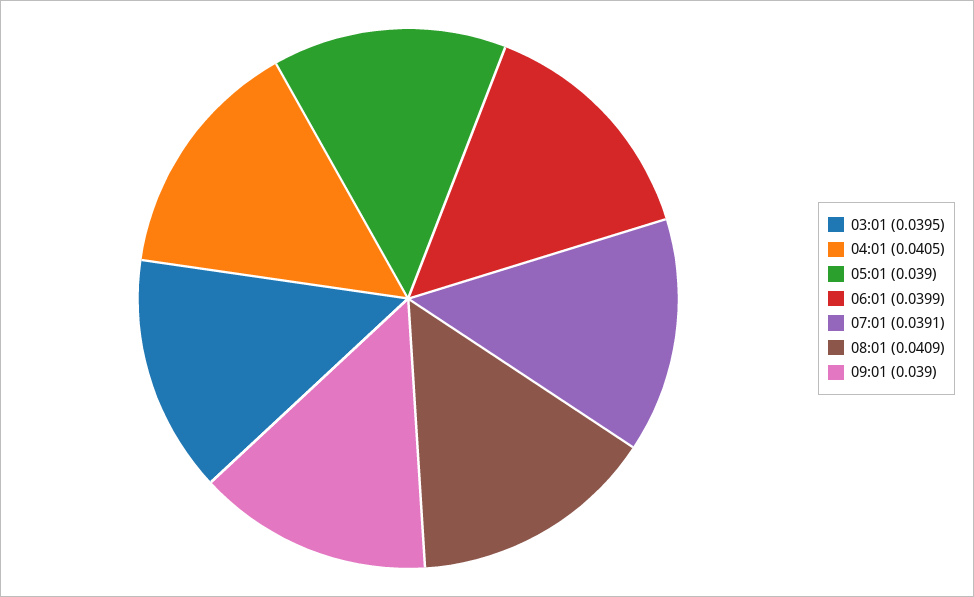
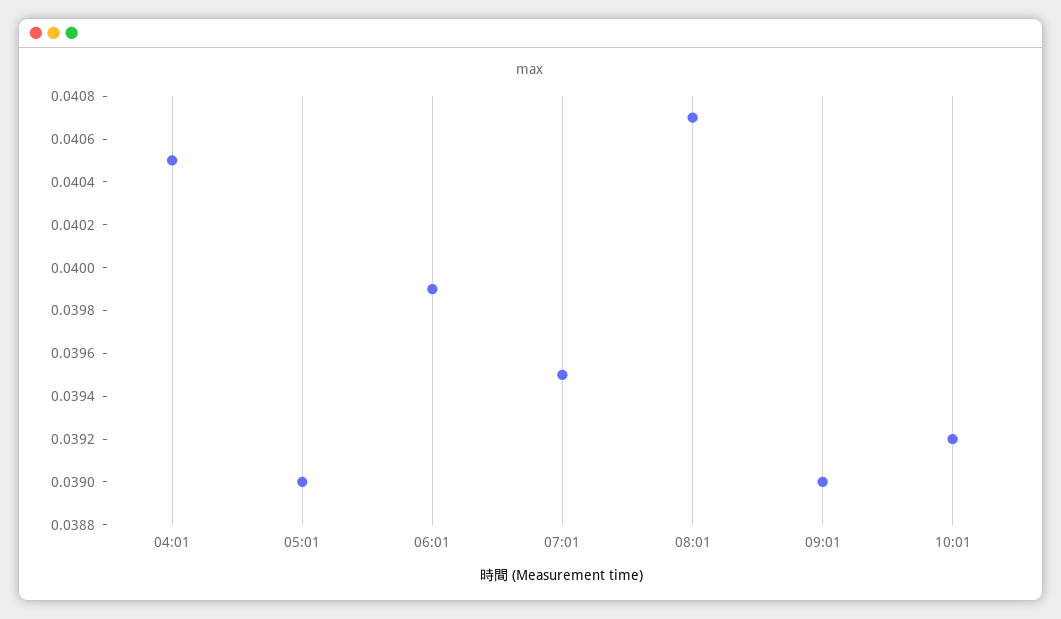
03:01: 0.0395 -> none
07:01: 0.0391 -> 0.0395
08:01: 0.0409 -> 0.0407
10:01: none -> 0.0392

